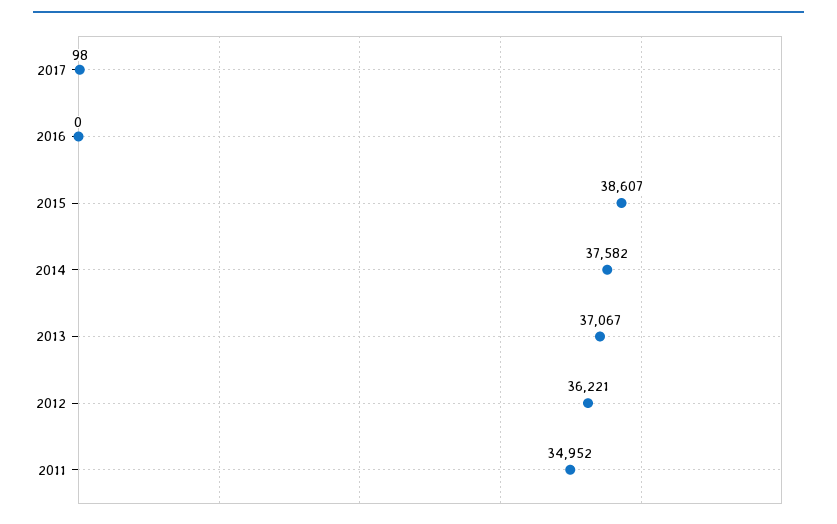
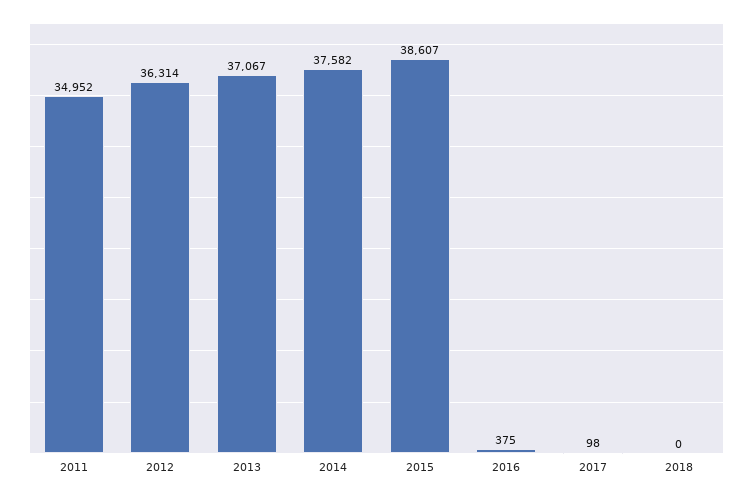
2016: 0 -> 375
2012: 36221 -> 36314
2018: none -> 0

